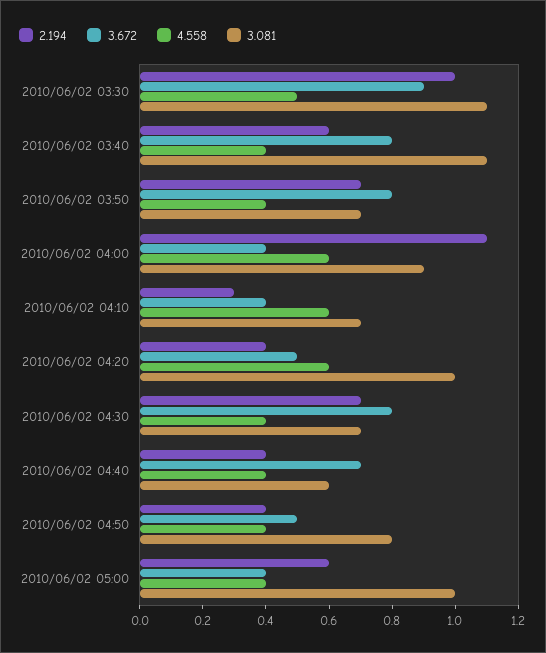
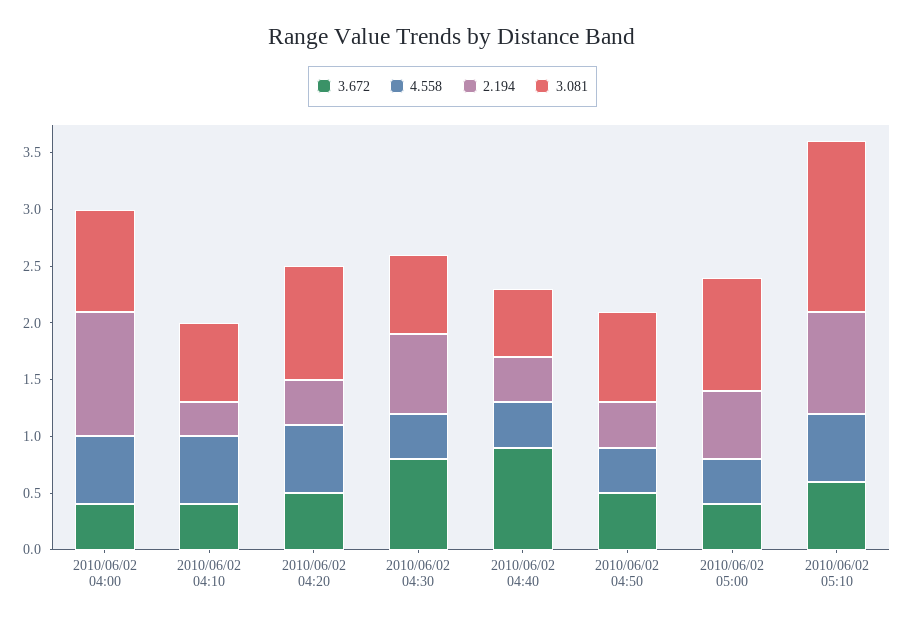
2.194, 2010/06/02 03:30: 1 -> none
3.672, 2010/06/02 03:30: 0.9 -> none
4.558, 2010/06/02 03:30: 0.5 -> none
3.081, 2010/06/02 03:30: 1.1 -> none
2.194, 2010/06/02 03:40: 0.6 -> none
3.672, 2010/06/02 03:40: 0.8 -> none
4.558, 2010/06/02 03:40: 0.4 -> none
3.081, 2010/06/02 03:40: 1.1 -> none
2.194, 2010/06/02 03:50: 0.7 -> none
3.672, 2010/06/02 03:50: 0.8 -> none
4.558, 2010/06/02 03:50: 0.4 -> none
3.081, 2010/06/02 03:50: 0.7 -> none
3.672, 2010/06/02 04:40: 0.7 -> 0.9
3.672, 2010/06/02 05:10: none -> 0.6
4.558, 2010/06/02 05:10: none -> 0.6
2.194, 2010/06/02 05:10: none -> 0.9
3.081, 2010/06/02 05:10: none -> 1.5

